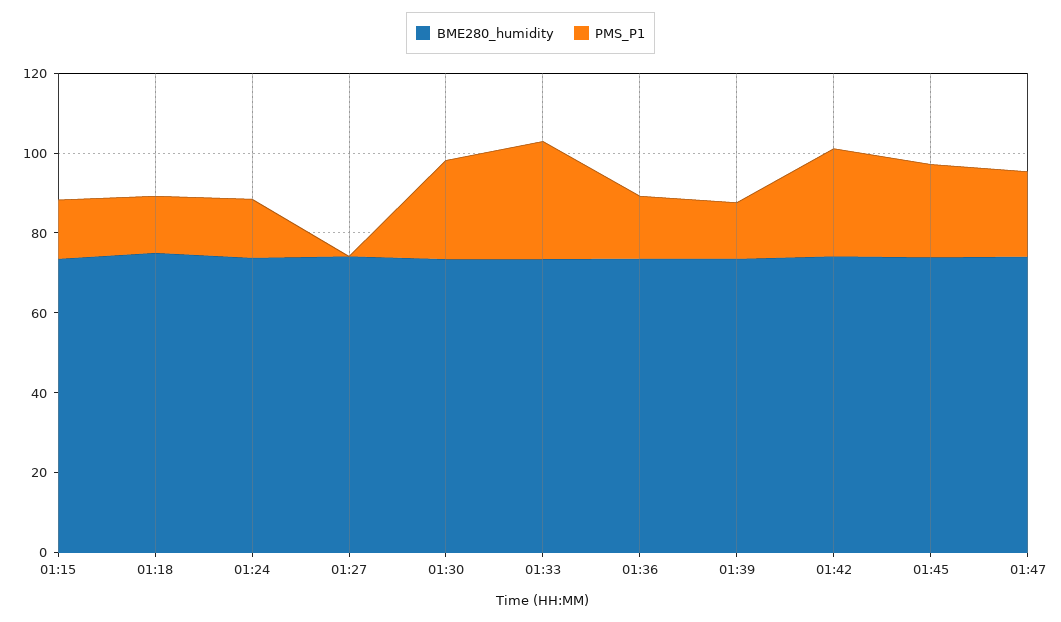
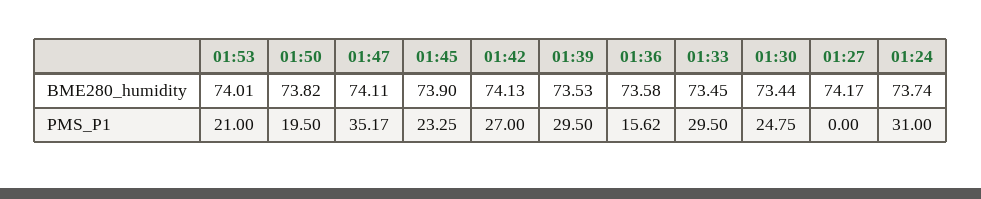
BME280_humidity, 01:15: 75 -> none
PMS_P1, 01:15: 15 -> none
BME280_humidity, 01:18: 75 -> none
PMS_P1, 01:18: 15 -> none
PMS_P1, 01:24: 15 -> 31
PMS_P1, 01:39: 15 -> 29.5
PMS_P1, 01:47: 20 -> 35.17
BME280_humidity, 01:53: none -> 74.01
BME280_humidity, 01:50: none -> 73.82
PMS_P1, 01:53: none -> 21
PMS_P1, 01:50: none -> 19.5

